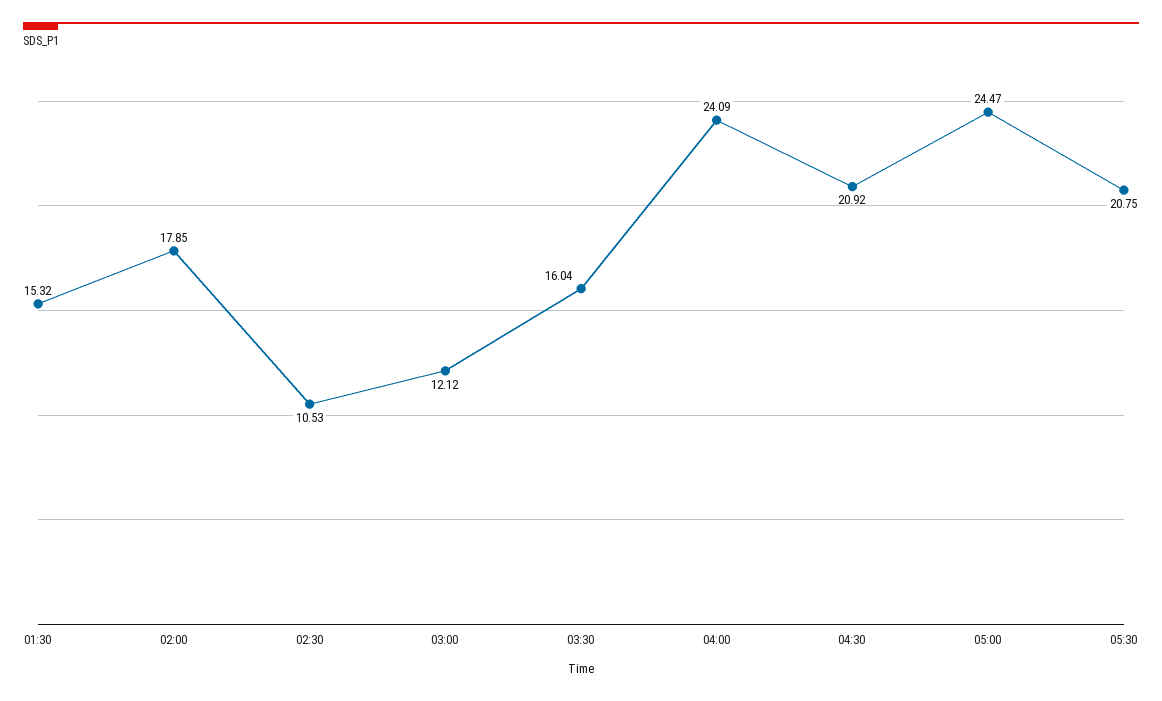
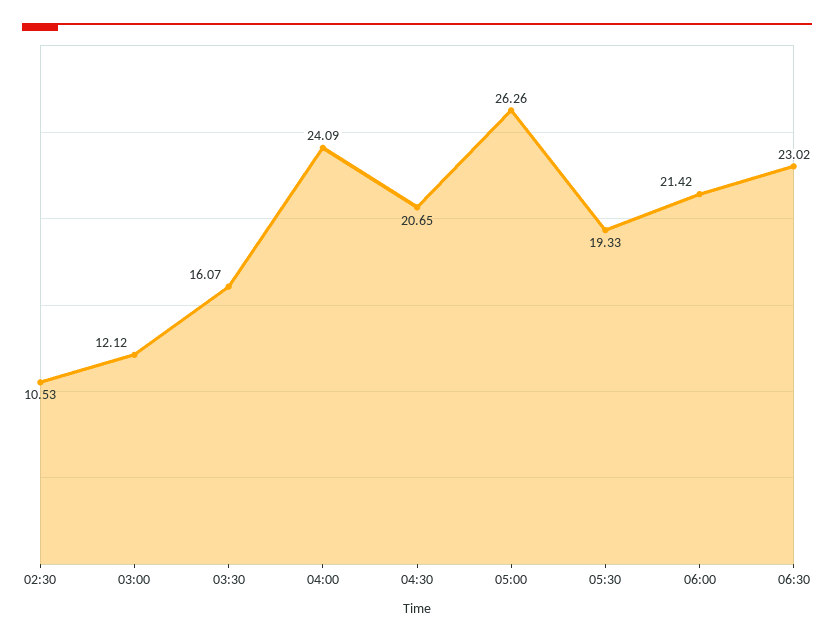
01:30: 15.32 -> none
02:00: 17.85 -> none
03:30: 16.04 -> 16.07
04:30: 20.92 -> 20.65
05:00: 24.47 -> 26.26
05:30: 20.75 -> 19.33
06:00: none -> 21.42
06:30: none -> 23.02

